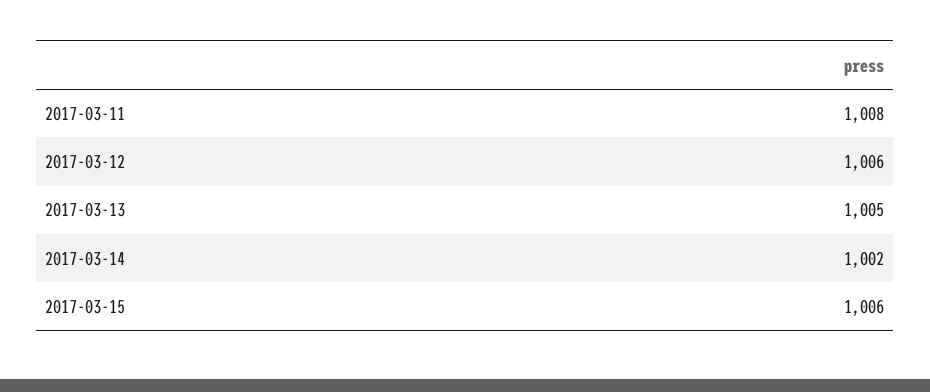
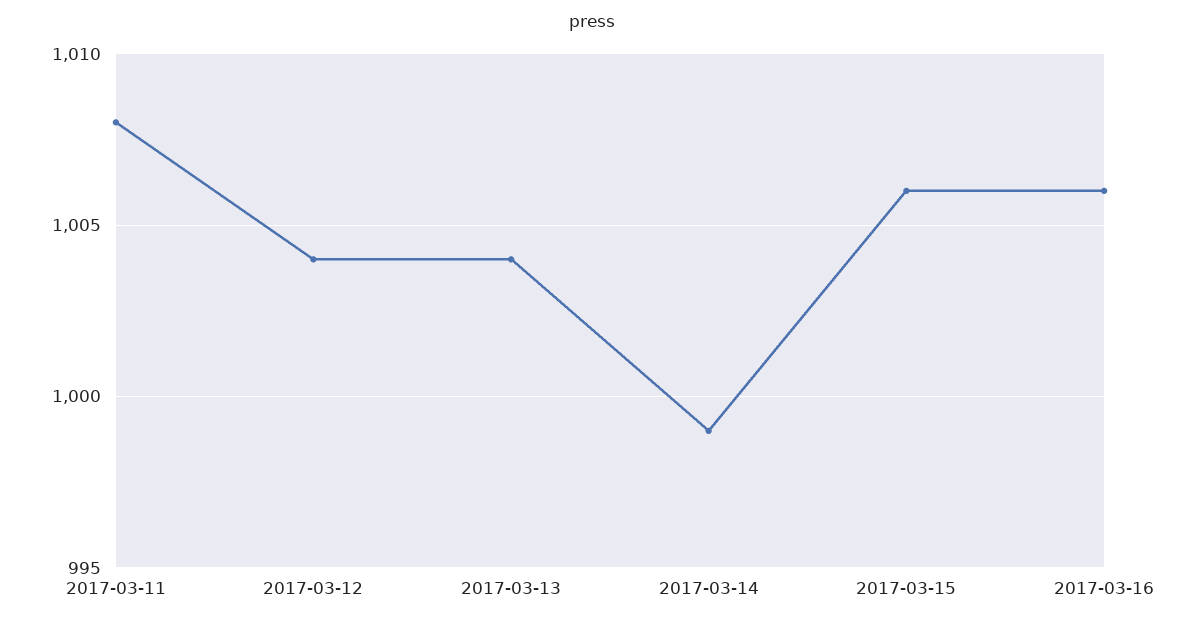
2017-03-12: 1006 -> 1004
2017-03-13: 1005 -> 1004
2017-03-14: 1002 -> 999
2017-03-16: none -> 1006

